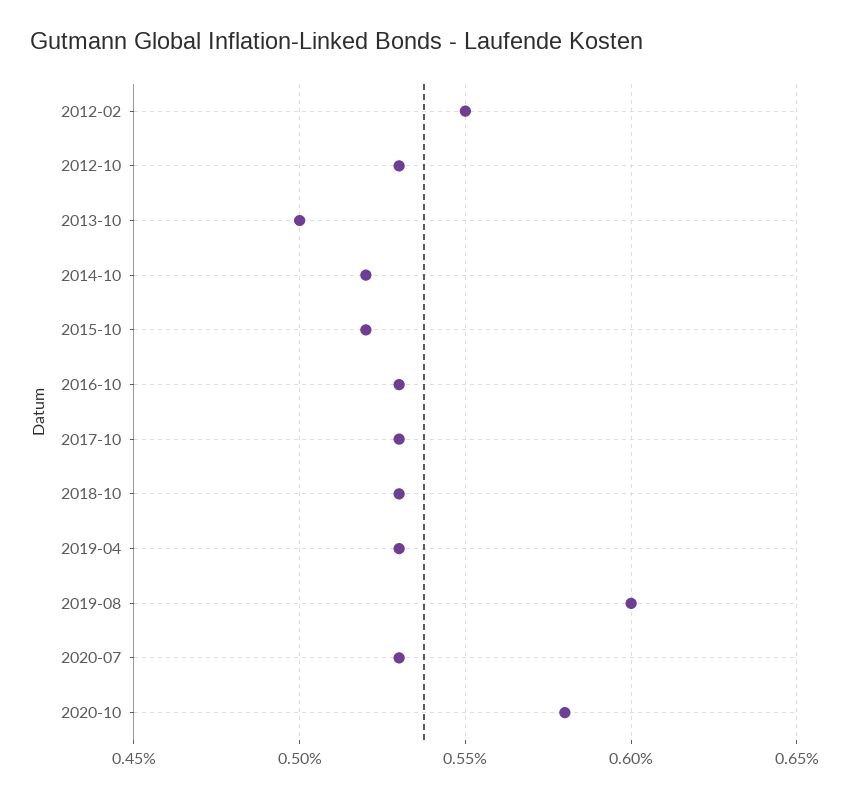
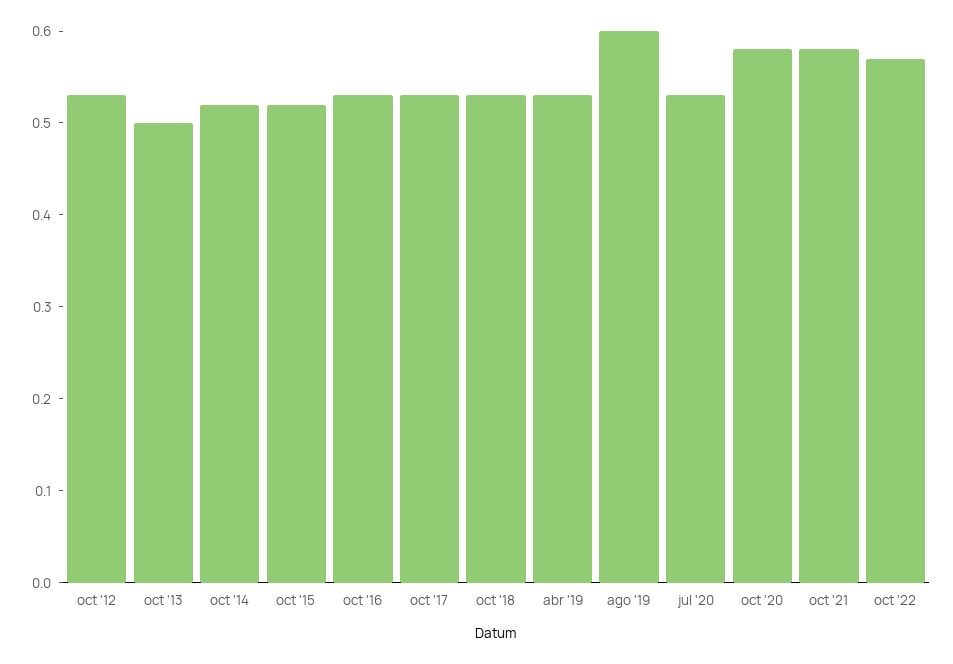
2012-02: 0.55 -> none
oct '21: none -> 0.58
oct '22: none -> 0.57

